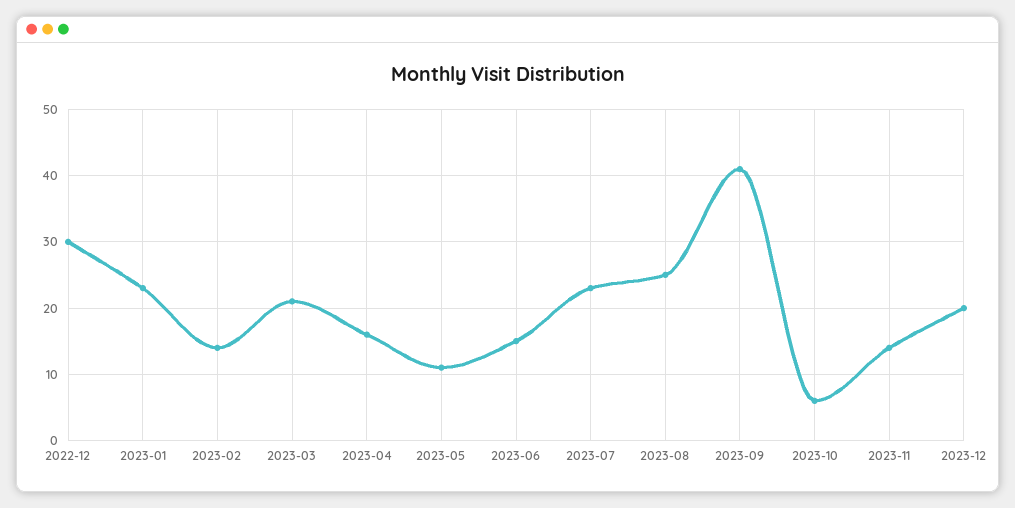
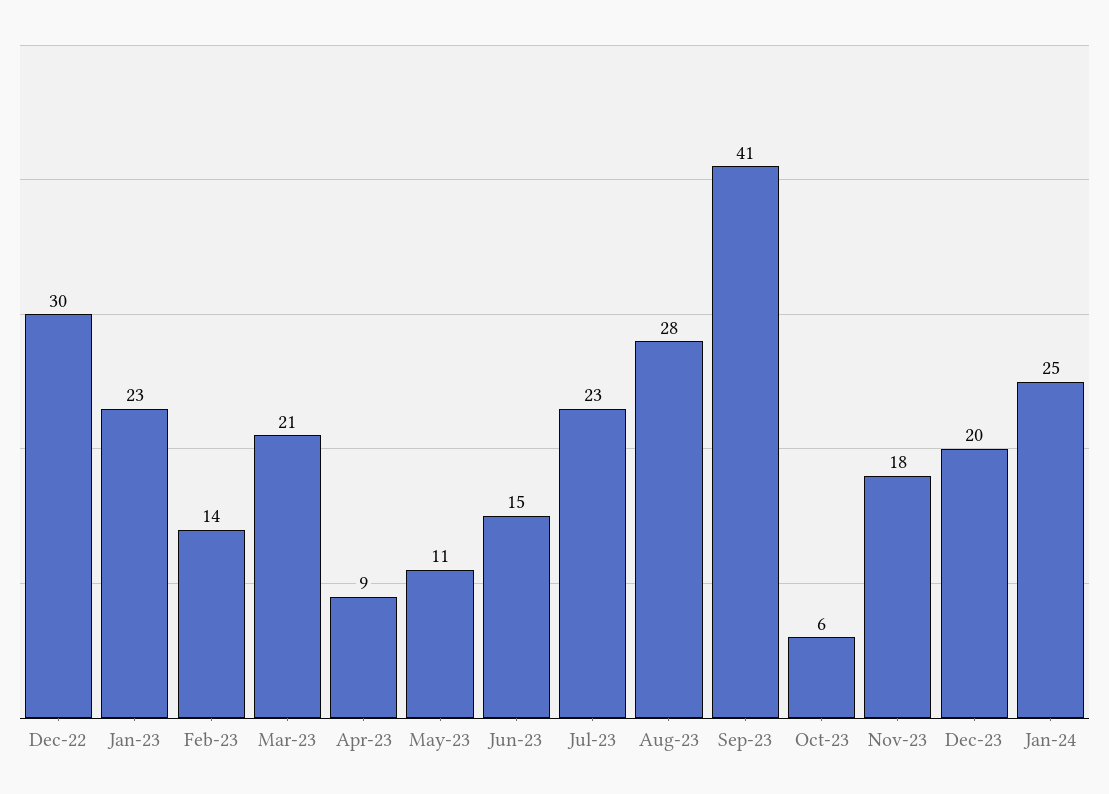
2023-04: 16 -> 9
2023-08: 25 -> 28
2023-11: 14 -> 18
Jan-24: none -> 25

